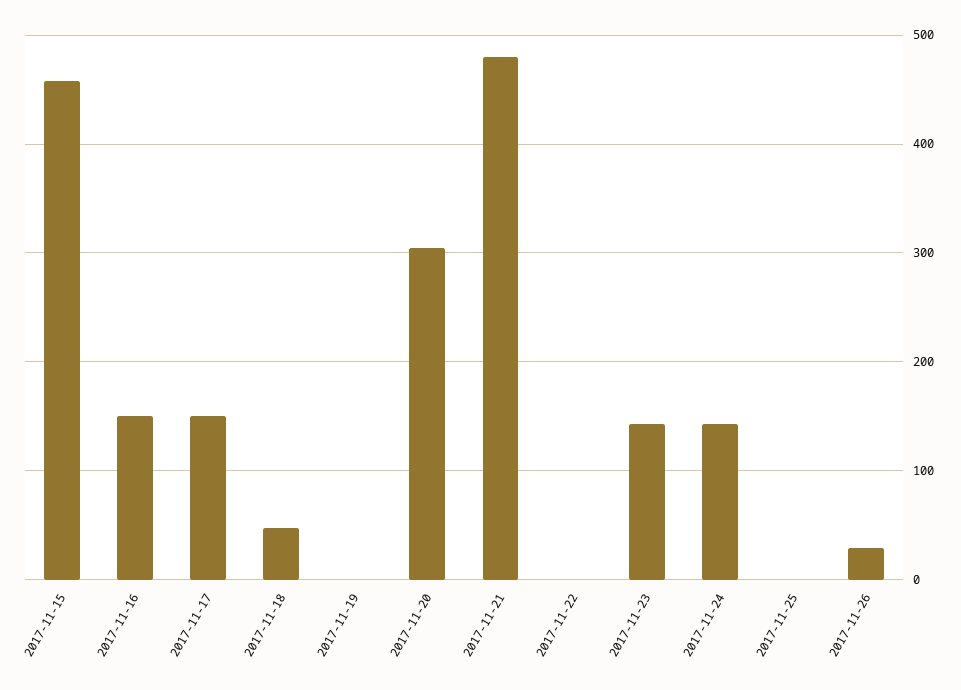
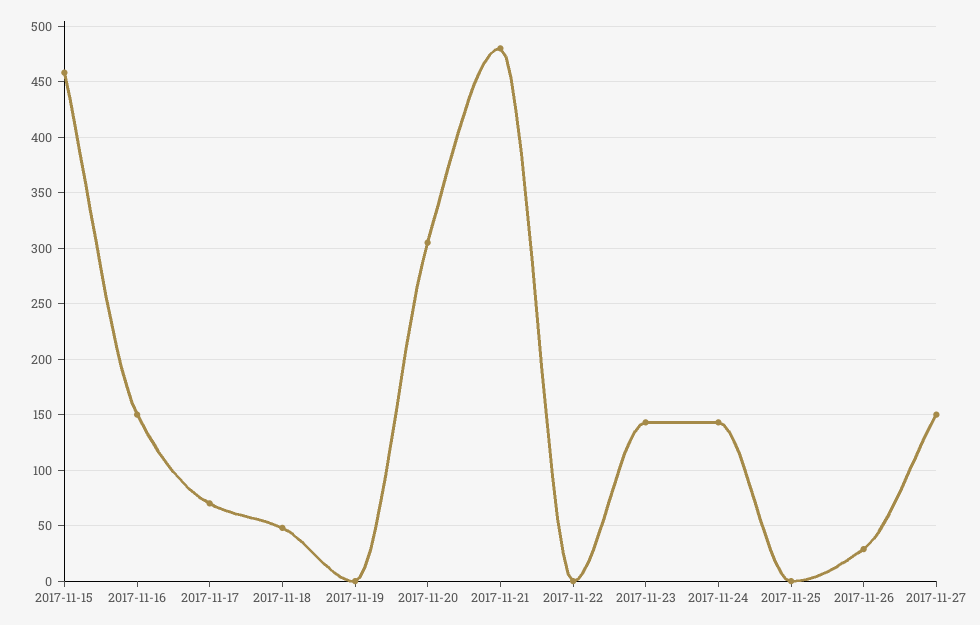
2017-11-17: 150 -> 70
2017-11-27: none -> 150

